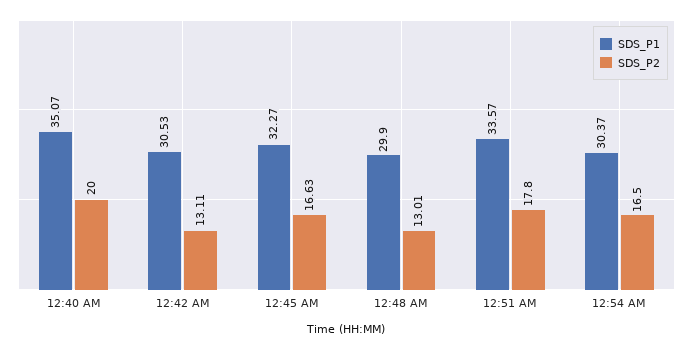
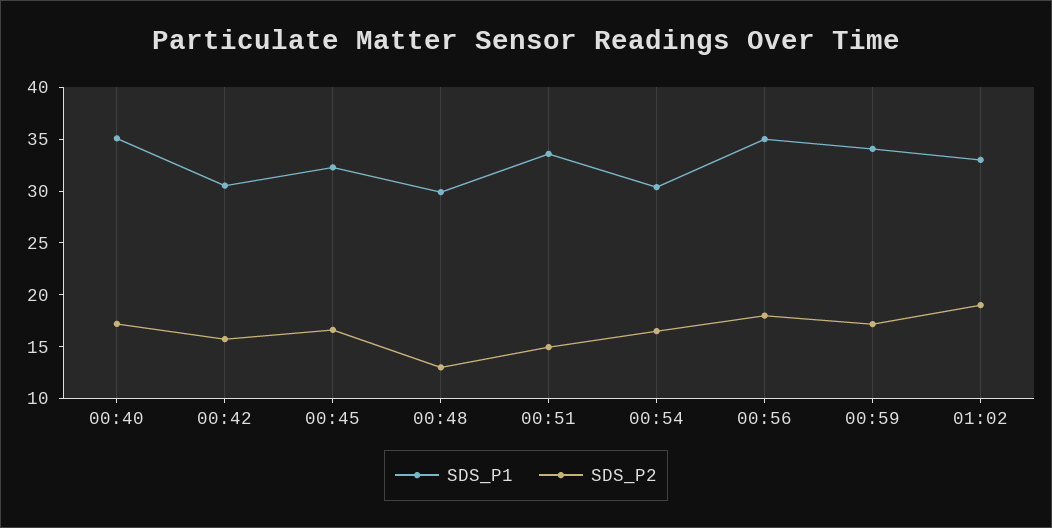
SDS_P2, 12:40 AM: 20 -> 17
SDS_P2, 12:42 AM: 13.11 -> 16
SDS_P2, 12:51 AM: 17.8 -> 15
SDS_P1, 00:56: none -> 35
SDS_P2, 00:56: none -> 18
SDS_P1, 00:59: none -> 34
SDS_P2, 00:59: none -> 17
SDS_P1, 01:02: none -> 33
SDS_P2, 01:02: none -> 19

